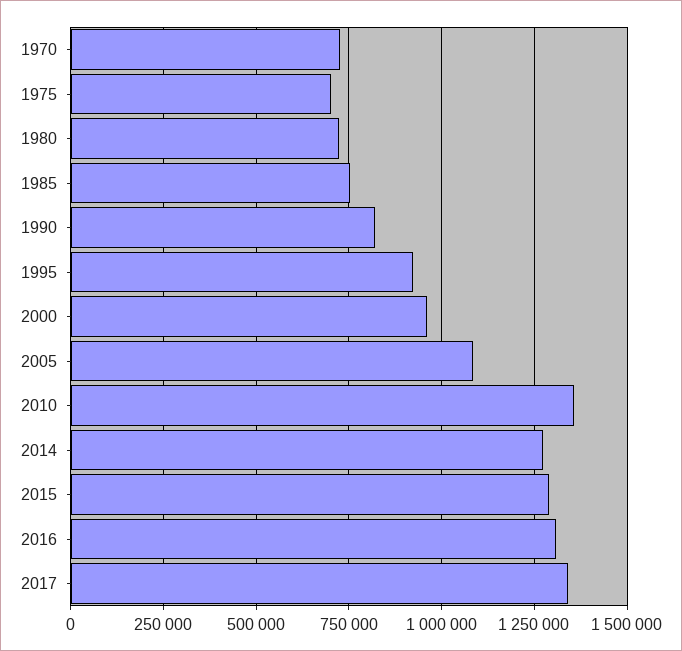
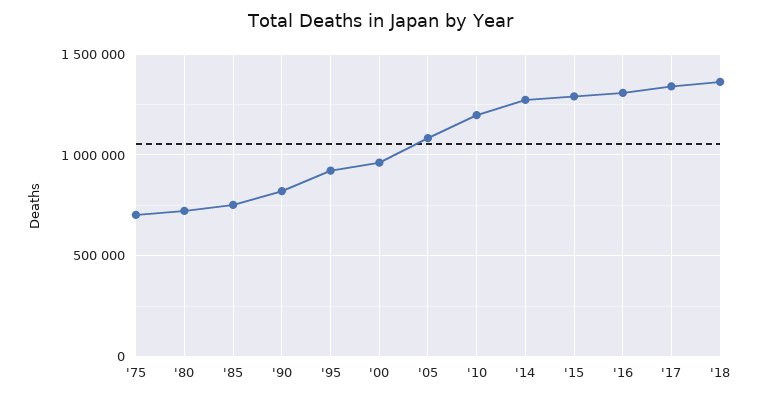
1970: 725000 -> none
2010: 1350000 -> 1200000
'18: none -> 1350000

